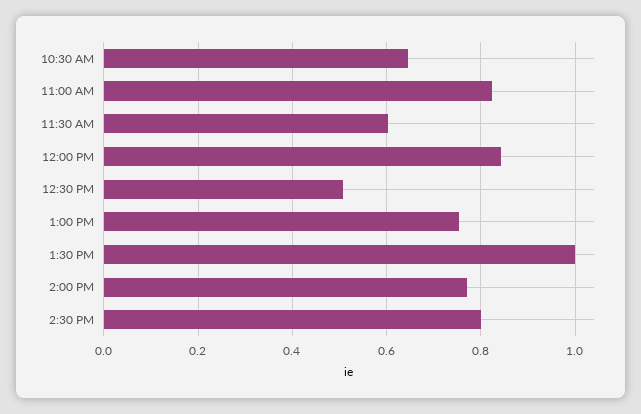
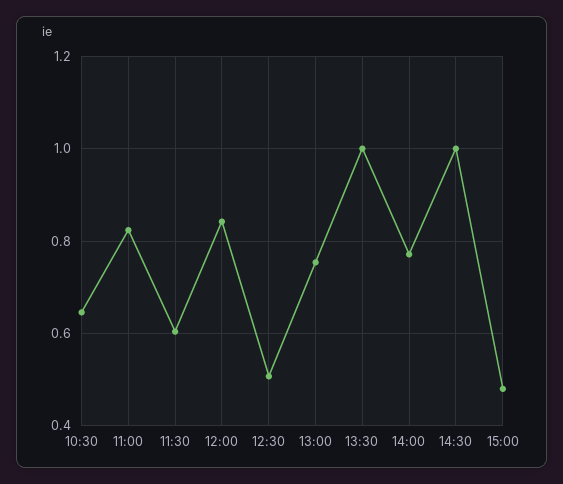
2:30 PM: 0.8 -> 1
15:00: none -> 0.48

